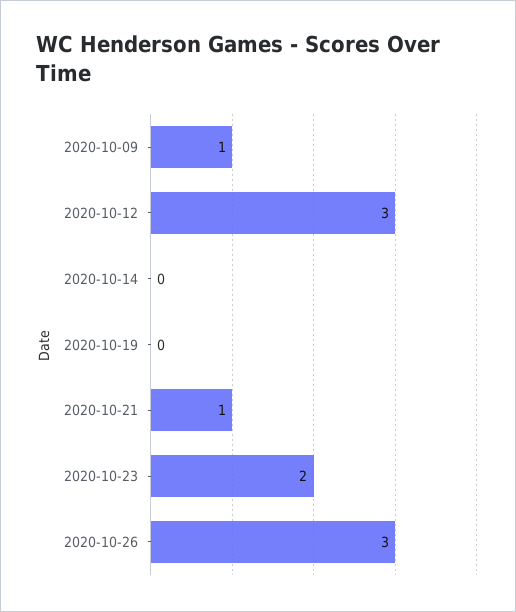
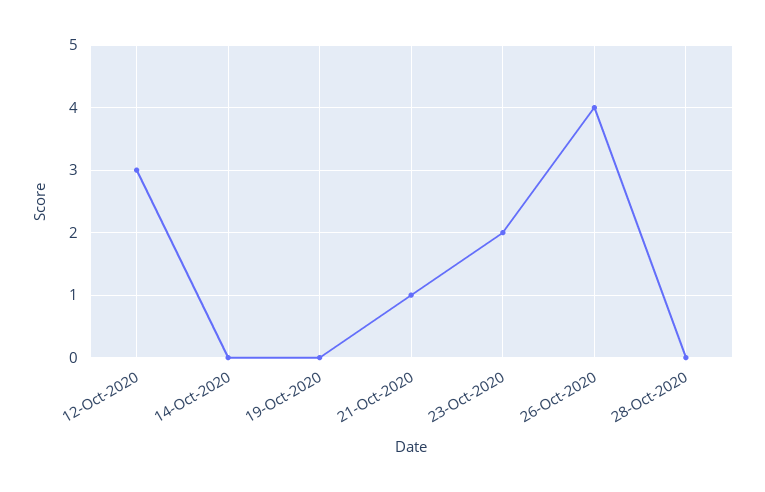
2020-10-09: 1 -> none
2020-10-26: 3 -> 4
28-Oct-2020: none -> 0

